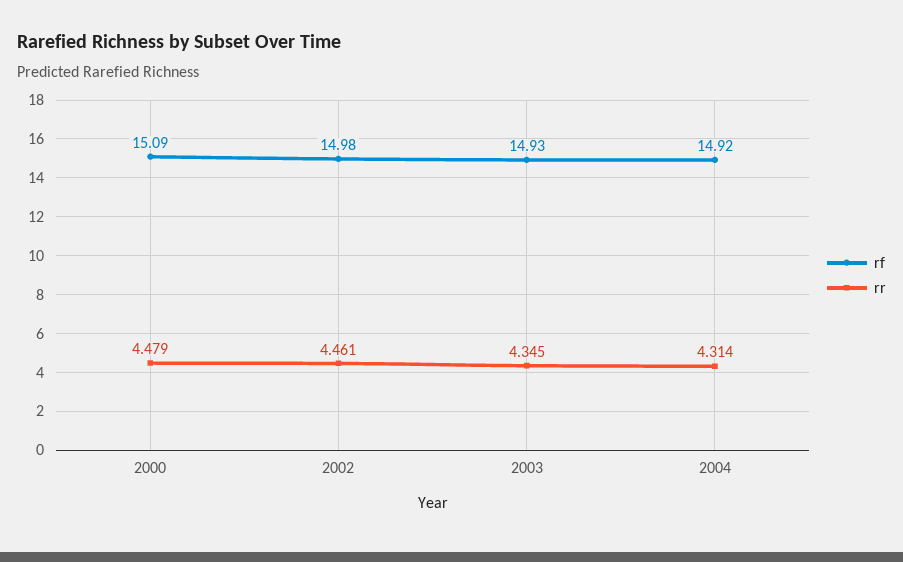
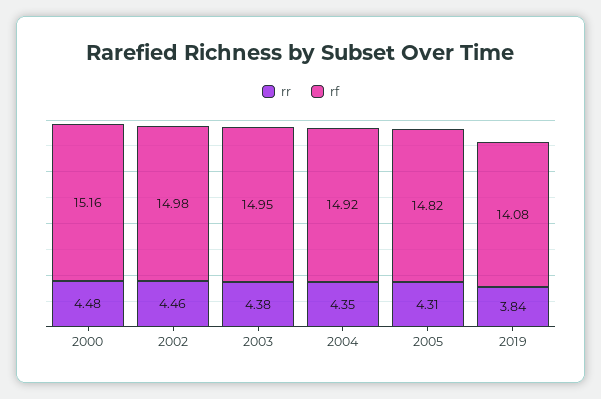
rf, 2000: 15.09 -> 15.16
rf, 2003: 14.93 -> 14.95
rr, 2003: 4.345 -> 4.38
rr, 2004: 4.314 -> 4.35
rr, 2005: none -> 4.31
rf, 2005: none -> 14.82
rr, 2019: none -> 3.84
rf, 2019: none -> 14.08

